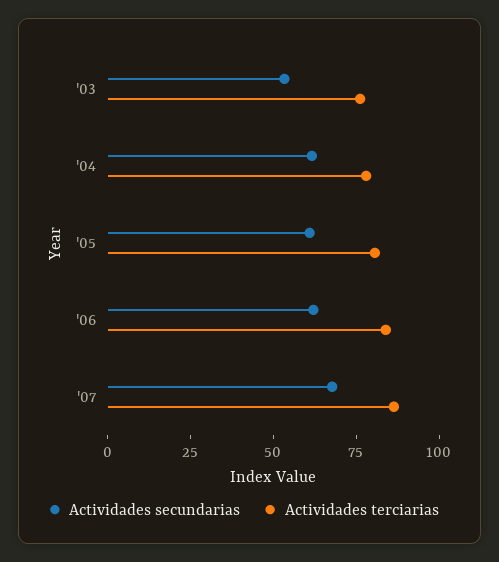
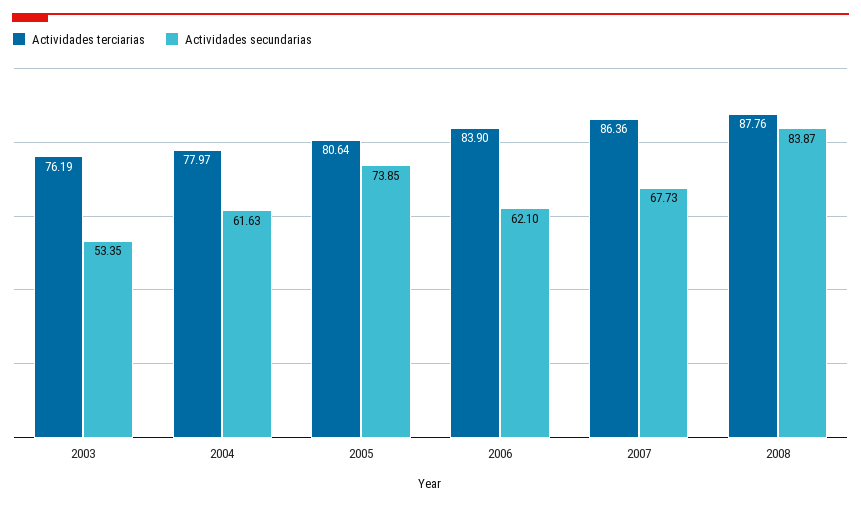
Actividades secundarias, '05: 60 -> 73.85
Actividades terciarias, 2008: none -> 87.76
Actividades secundarias, 2008: none -> 83.87

